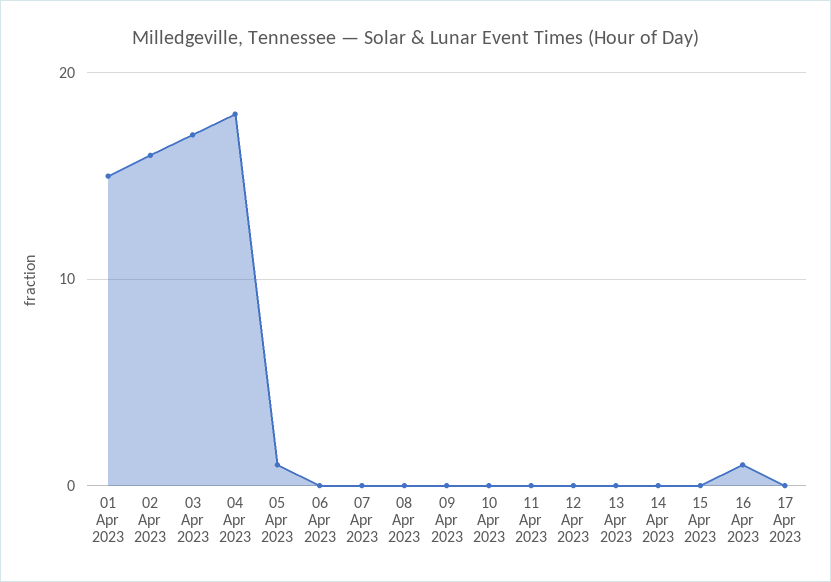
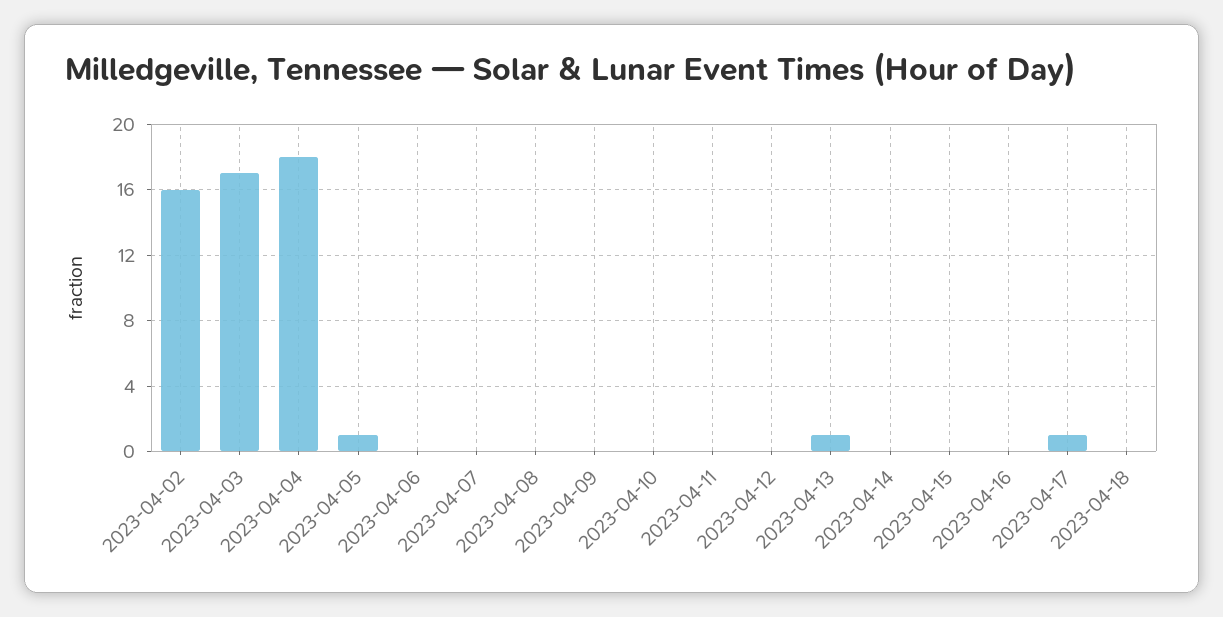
01 Apr 2023: 15 -> none
13 Apr 2023: 0 -> 1
16 Apr 2023: 1 -> 0
17 Apr 2023: 0 -> 1
2023-04-18: none -> 0

